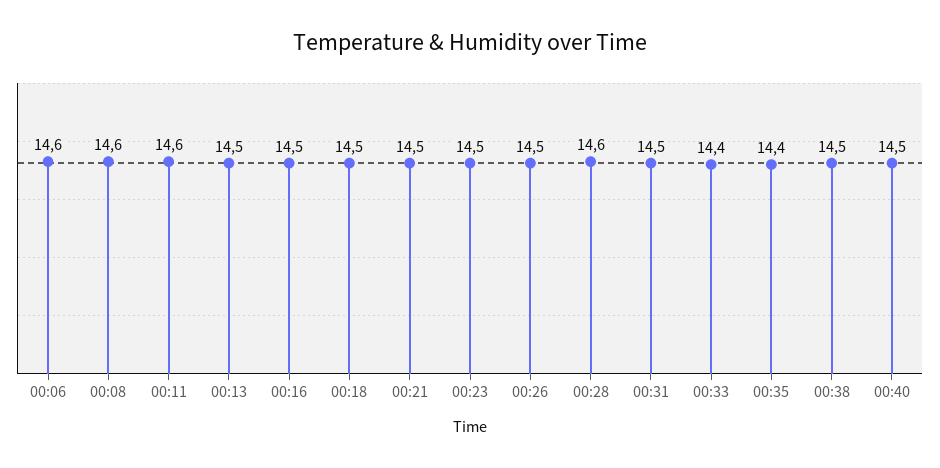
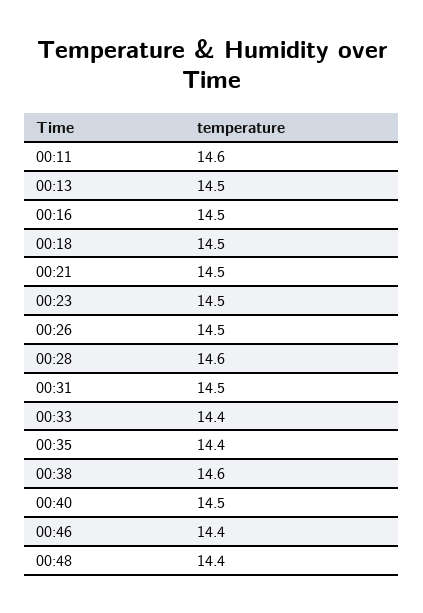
00:06: 14.6 -> none
00:08: 14.6 -> none
00:38: 14.5 -> 14.6
00:46: none -> 14.4
00:48: none -> 14.4

